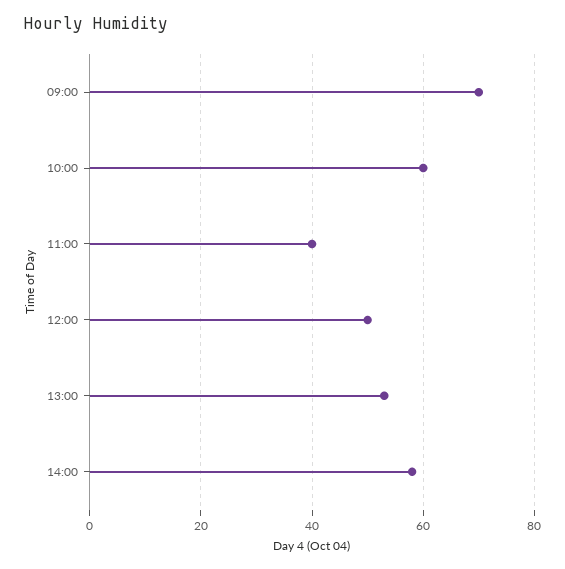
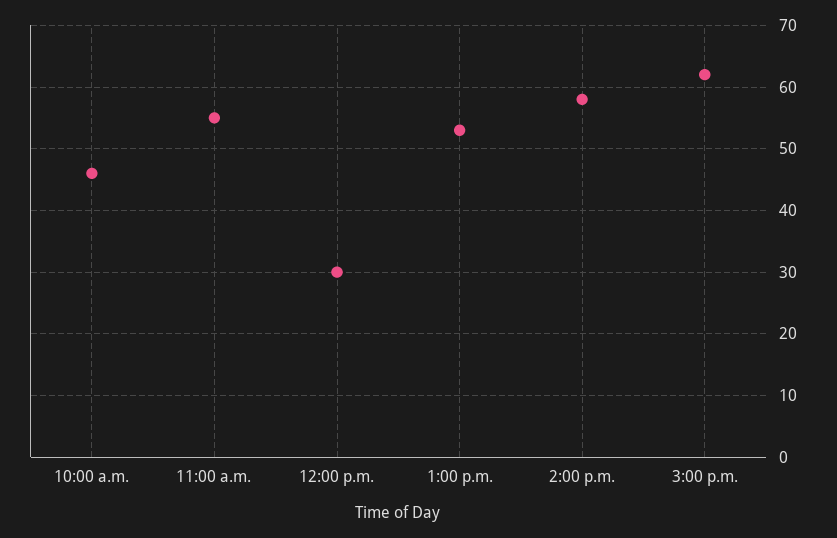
09:00: 70 -> none
10:00: 60 -> 46
11:00: 40 -> 55
12:00: 50 -> 30
3:00 p.m.: none -> 62

